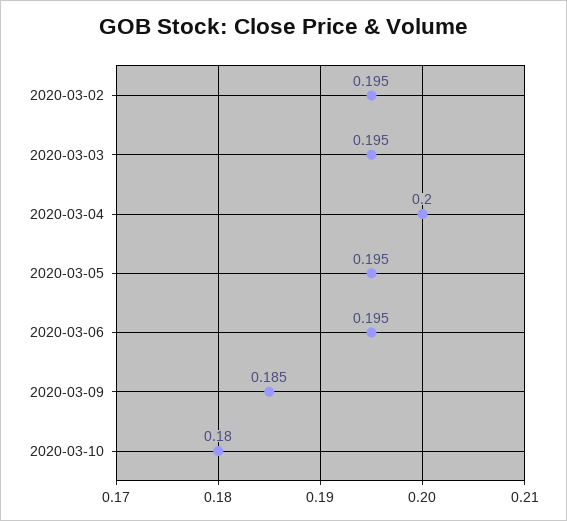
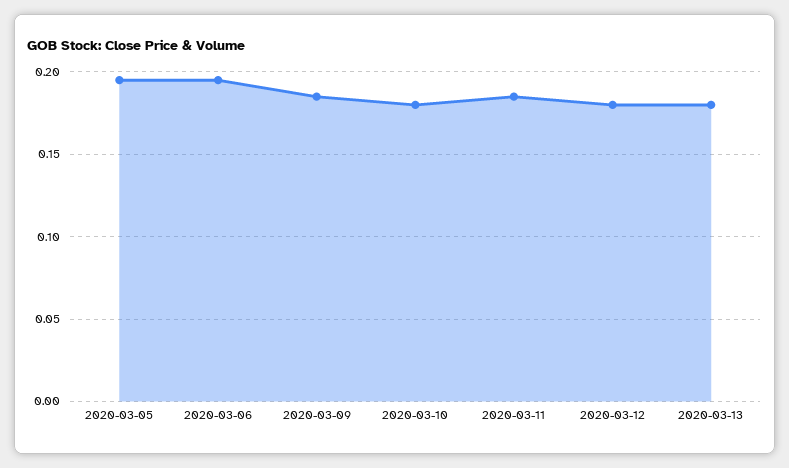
2020-03-02: 0.195 -> none
2020-03-03: 0.195 -> none
2020-03-04: 0.2 -> none
2020-03-11: none -> 0.185
2020-03-12: none -> 0.18
2020-03-13: none -> 0.18

